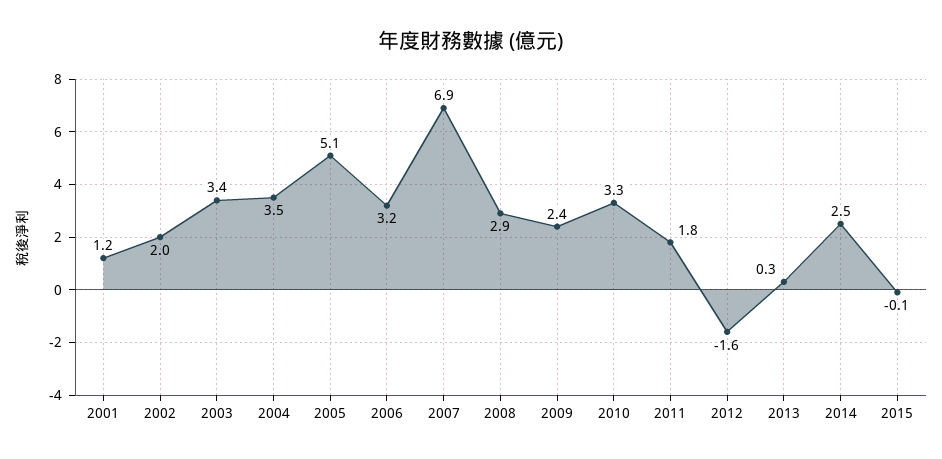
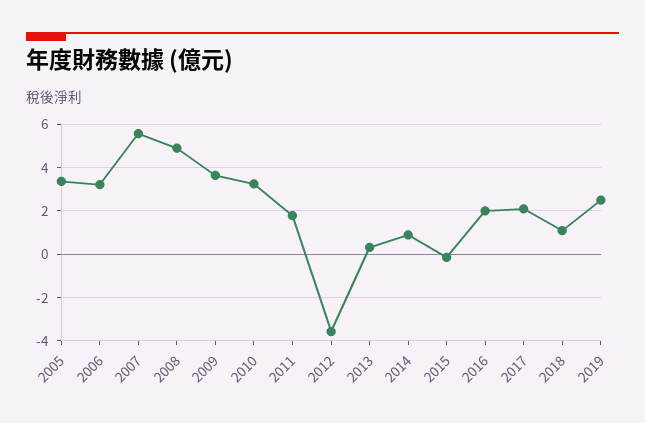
2001: 1.2 -> none
2002: 2 -> none
2003: 3.4 -> none
2004: 3.5 -> none
2005: 5.1 -> 3.5
2007: 6.9 -> 5.5
2008: 2.9 -> 5
2009: 2.4 -> 3.5
2012: -1.6 -> -3.5
2014: 2.5 -> 1
2016: none -> 2
2017: none -> 2
2018: none -> 1
2019: none -> 2.5

